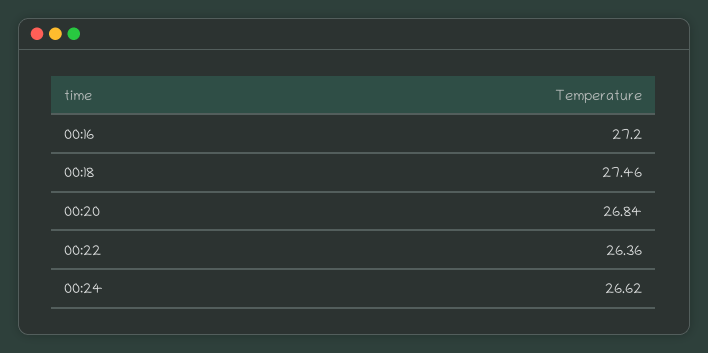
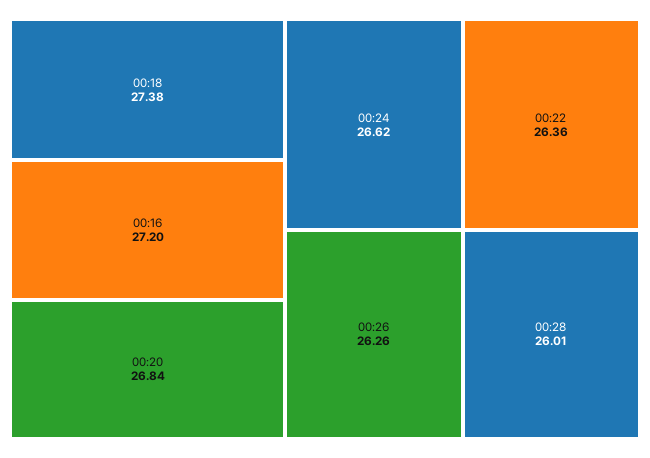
00:18: 27.46 -> 27.38
00:26: none -> 26.26
00:28: none -> 26.01

